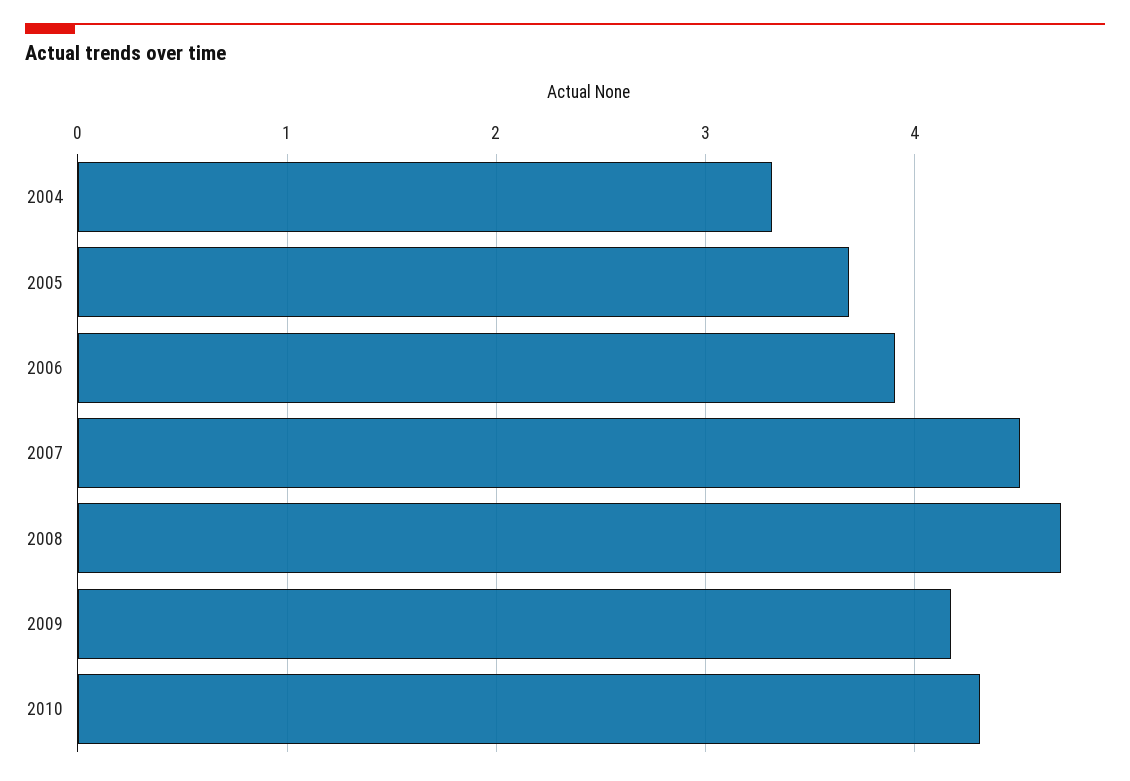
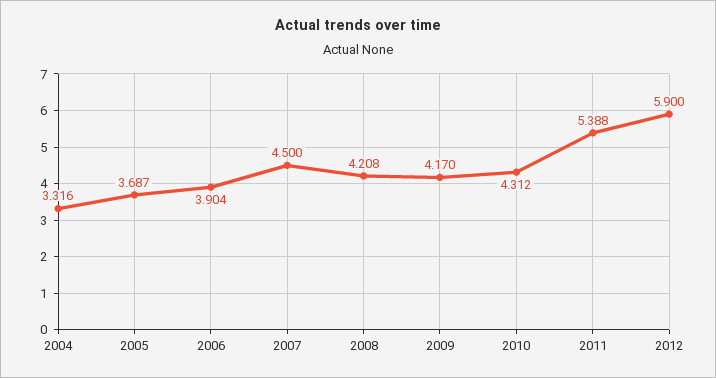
2008: 4.7 -> 4.208
2011: none -> 5.388
2012: none -> 5.9

